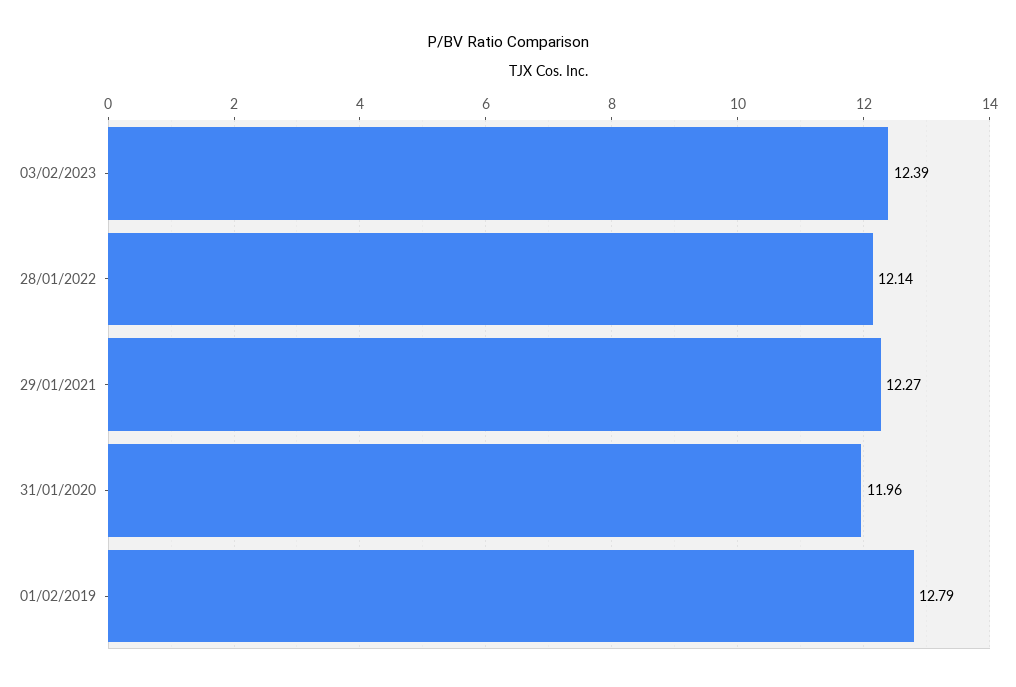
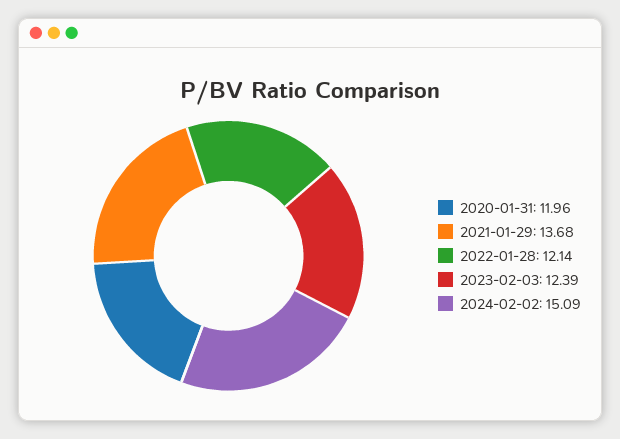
29/01/2021: 12.27 -> 13.68
01/02/2019: 12.79 -> none
2024-02-02: none -> 15.09

